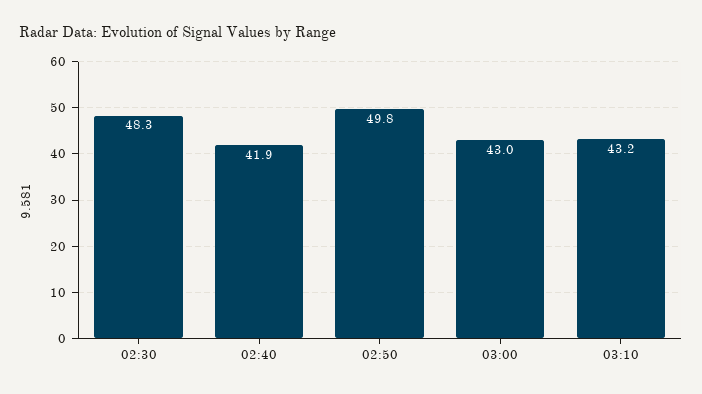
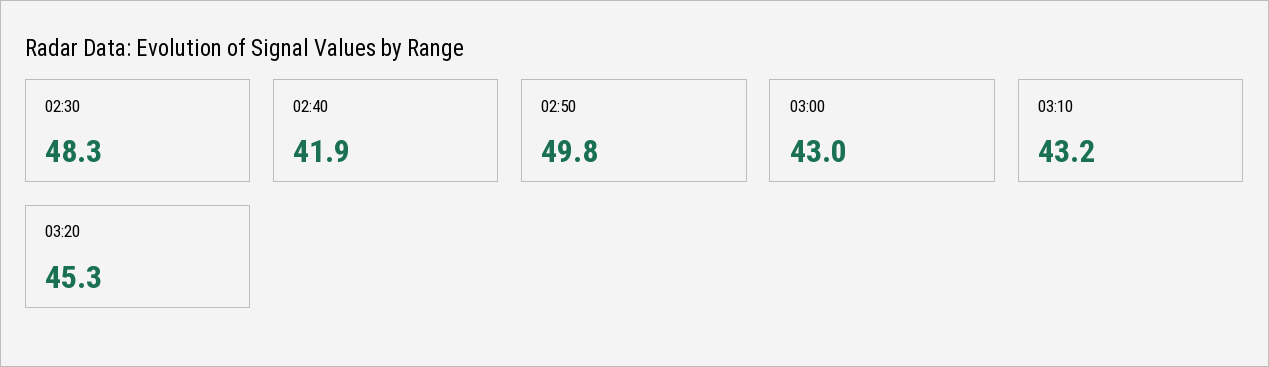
03:20: none -> 45.3

